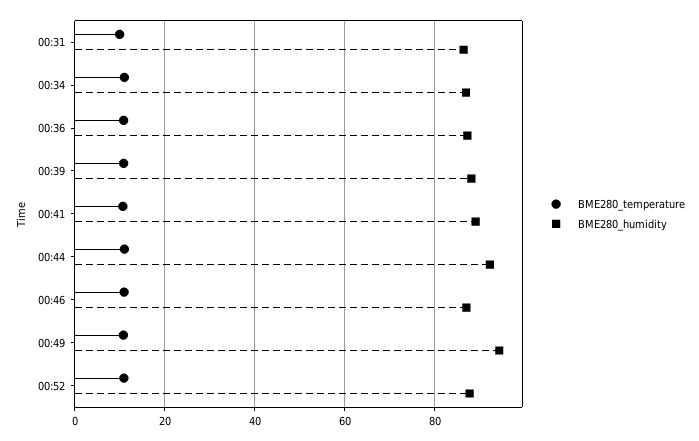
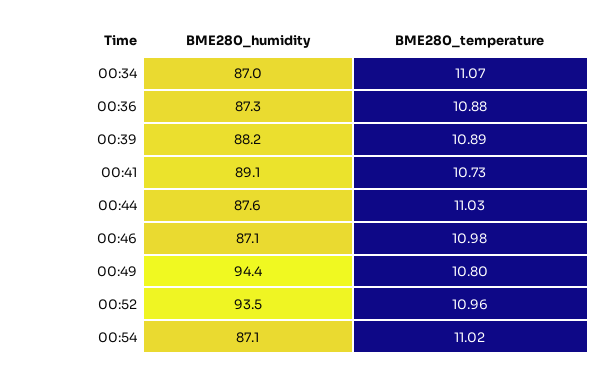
BME280_temperature, 00:31: 10 -> none
BME280_humidity, 00:31: 86 -> none
BME280_humidity, 00:44: 92 -> 87.6
BME280_humidity, 00:52: 88 -> 93.5
BME280_humidity, 00:54: none -> 87.1
BME280_temperature, 00:54: none -> 11.02

